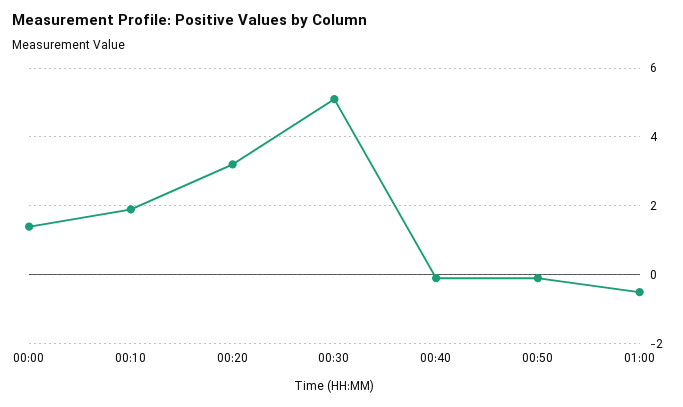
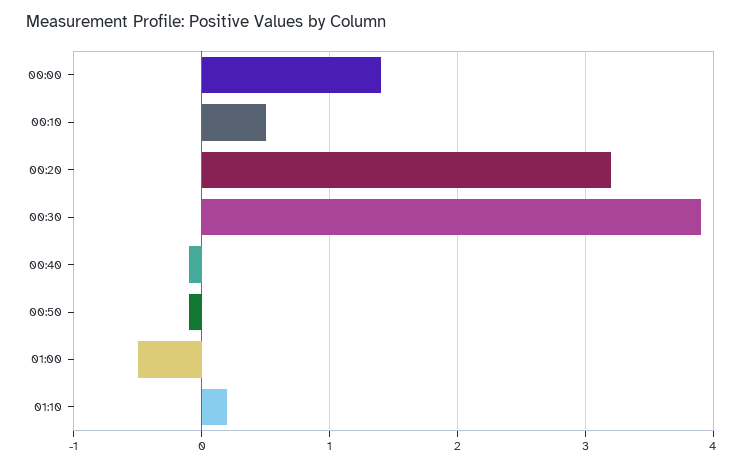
00:10: 2 -> 0.5
00:30: 5 -> 3.9
01:10: none -> 0.2

